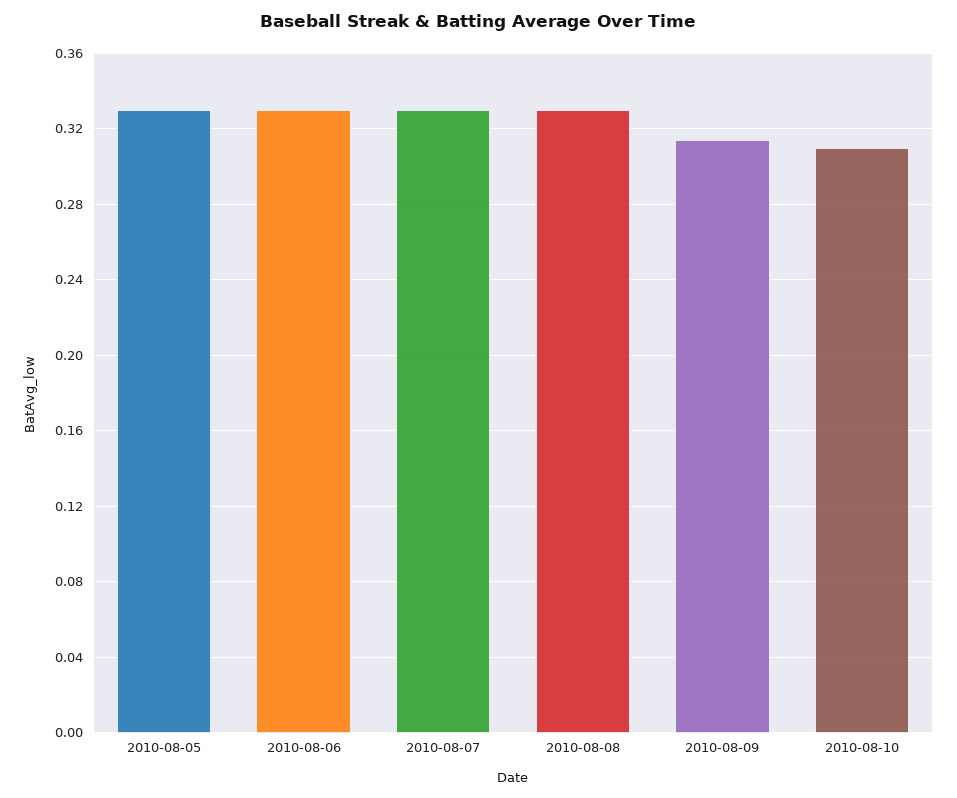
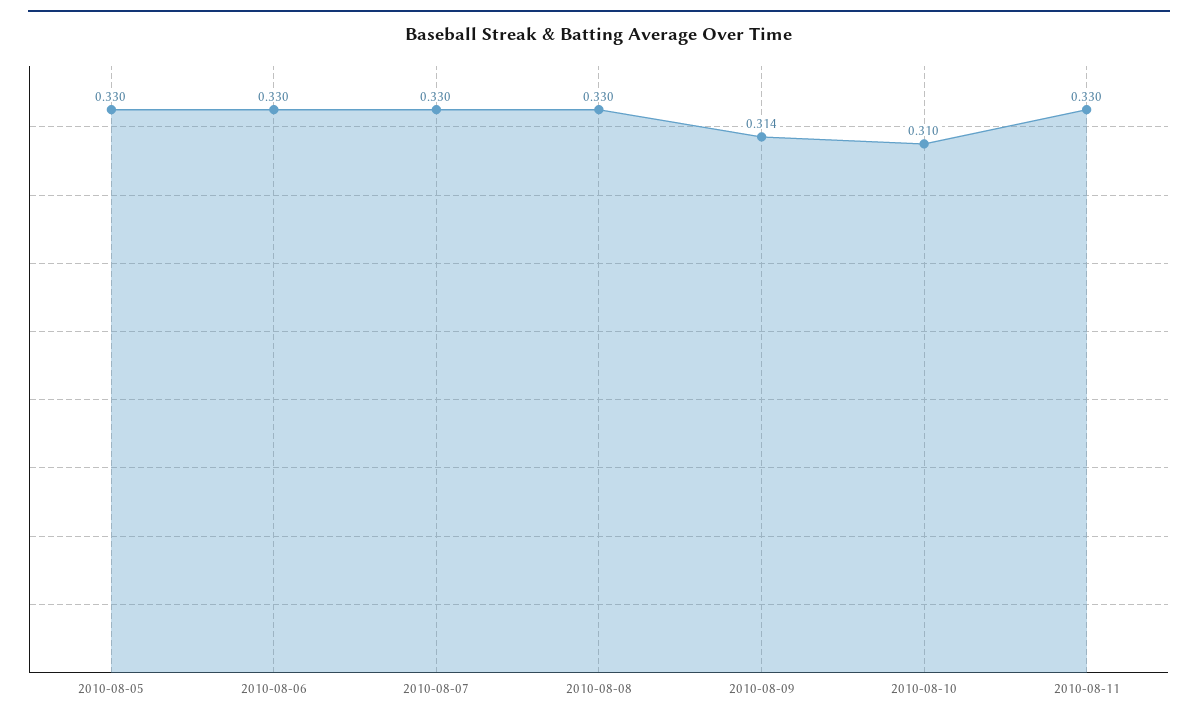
2010-08-11: none -> 0.33

